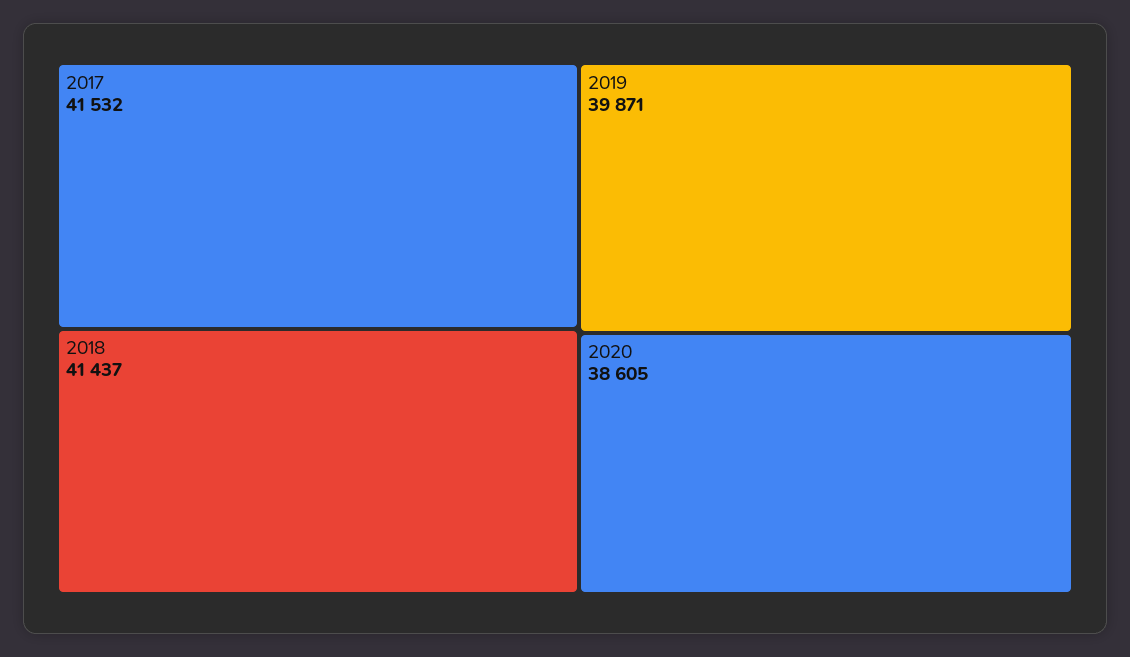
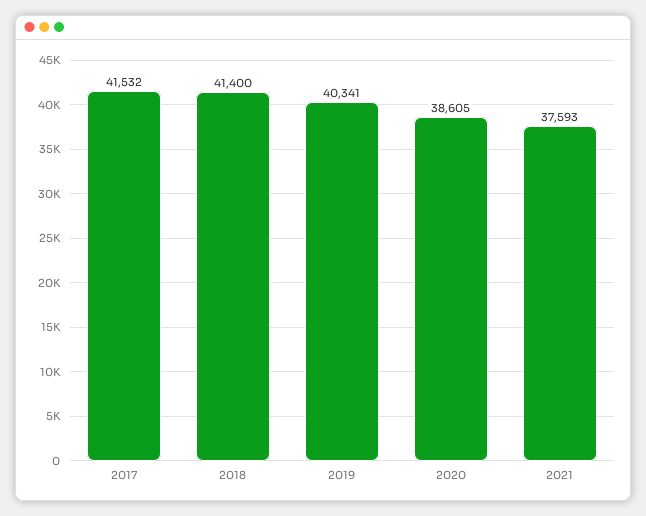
2018: 41437 -> 41400
2019: 39871 -> 40341
2021: none -> 37593

